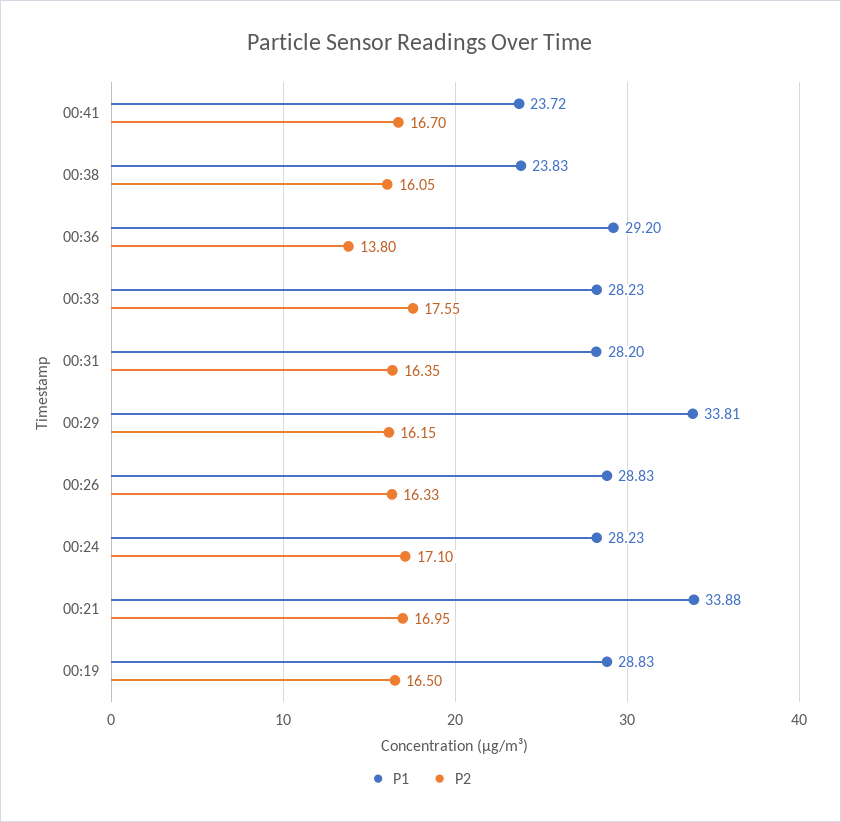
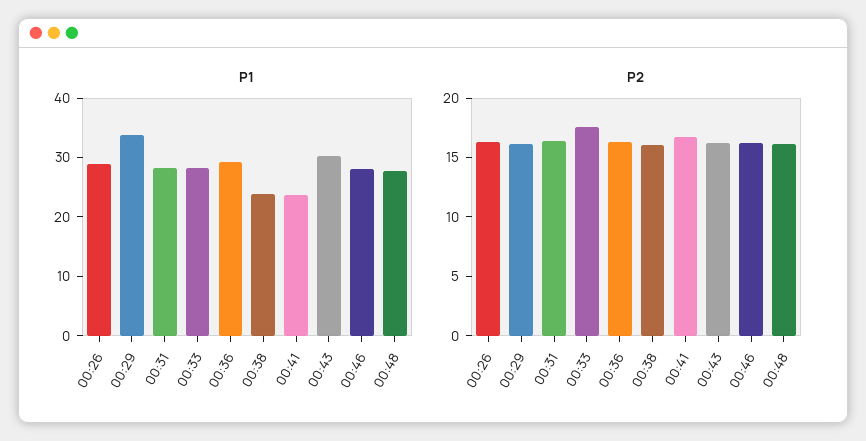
P2, 00:36: 13.8 -> 16
P1, 00:24: 28.23 -> none
P2, 00:24: 17.1 -> none
P1, 00:21: 33.88 -> none
P2, 00:21: 16.95 -> none
P1, 00:19: 28.83 -> none
P2, 00:19: 16.5 -> none
P1, 00:43: none -> 30
P1, 00:46: none -> 28
P1, 00:48: none -> 28
P2, 00:43: none -> 16
P2, 00:46: none -> 16
P2, 00:48: none -> 16

